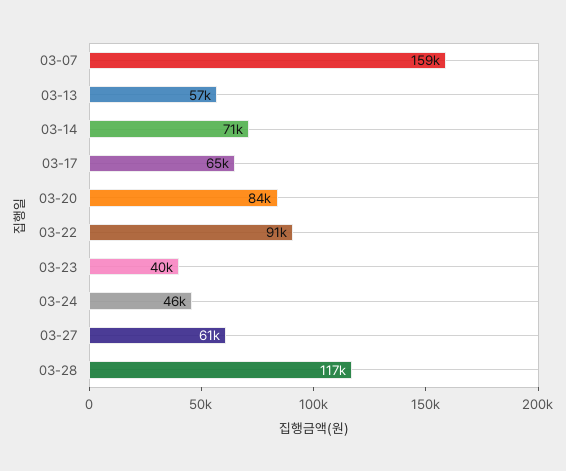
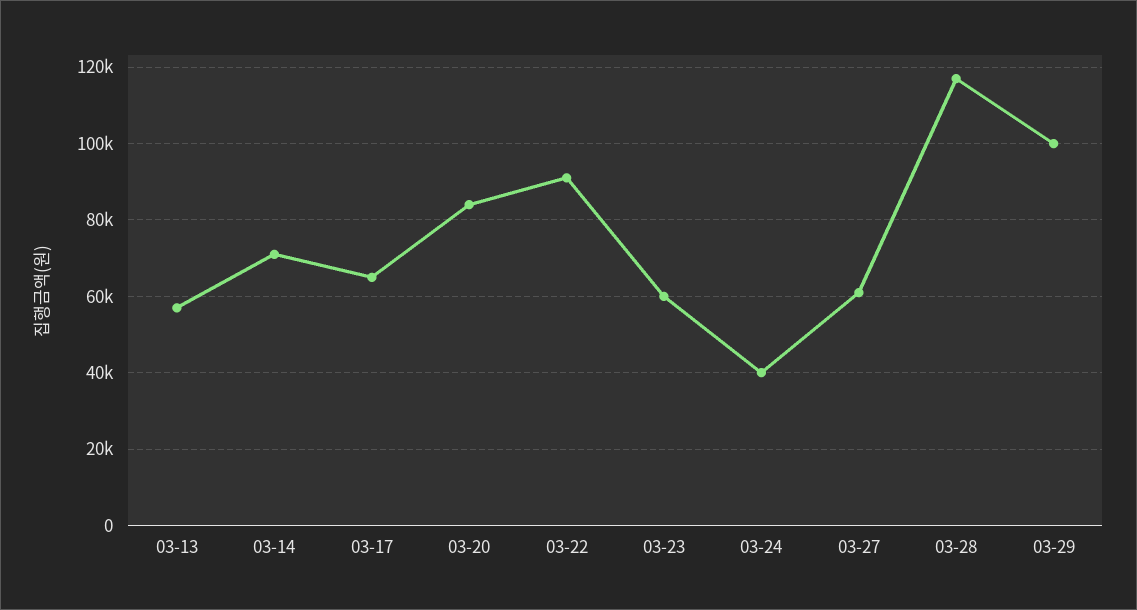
03-07: 159000 -> none
03-23: 40000 -> 60000
03-24: 46000 -> 40000
03-29: none -> 100000

